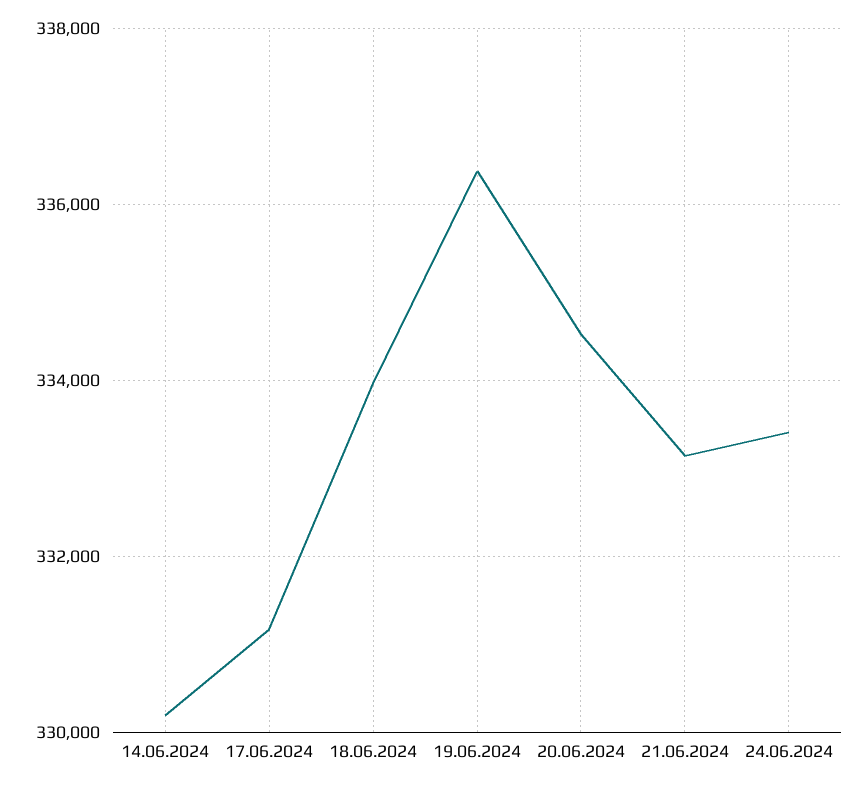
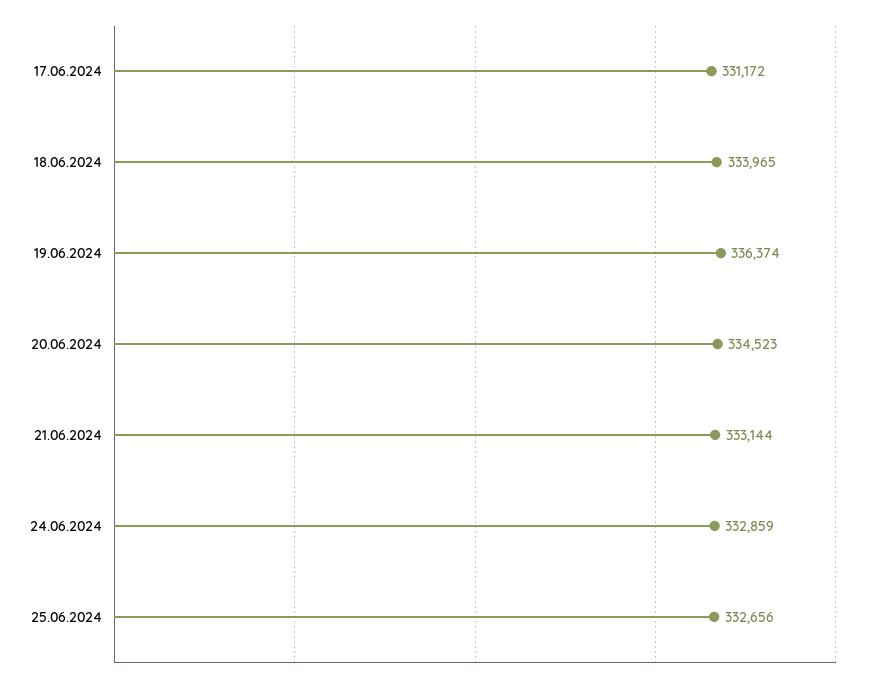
14.06.2024: 330200 -> none
24.06.2024: 333400 -> 332859
25.06.2024: none -> 332656

